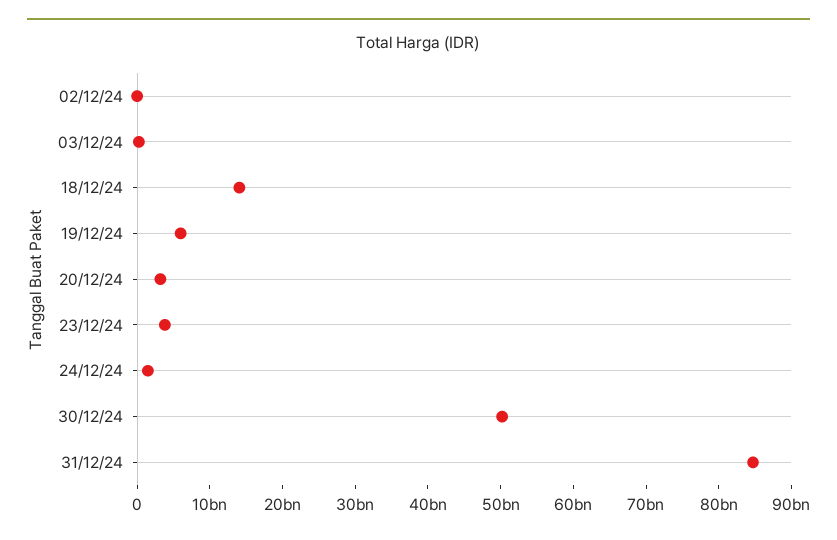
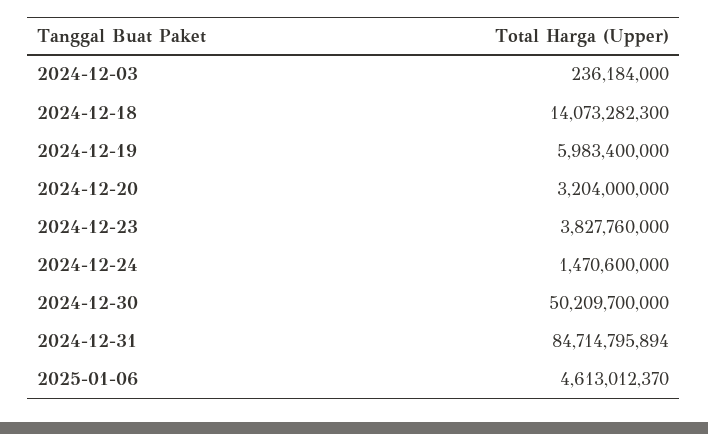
02/12/24: 0 -> none
2025-01-06: none -> 4613012370

